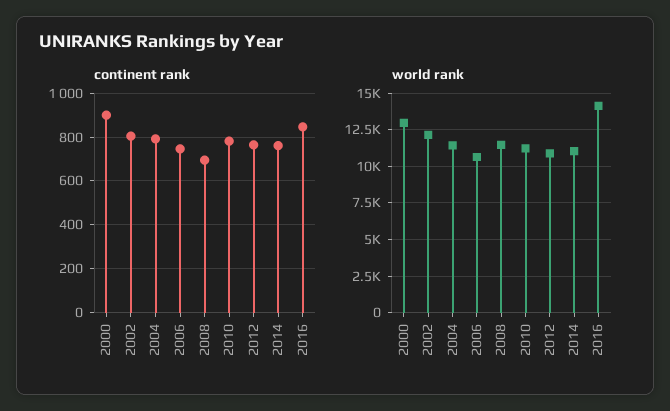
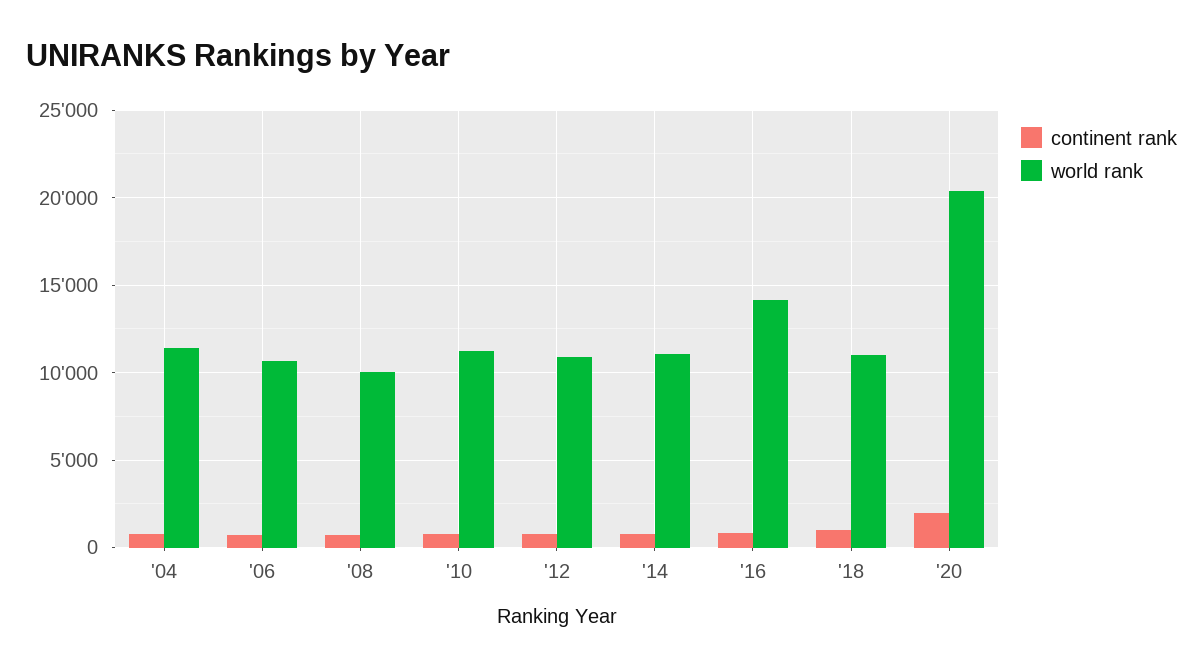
continent rank, 2000: 900 -> none
continent rank, 2002: 800 -> none
world rank, 2000: 13000 -> none
world rank, 2002: 12000 -> none
world rank, 2008: 11500 -> 10000
continent rank, '18: none -> 1000
world rank, '18: none -> 11000
continent rank, '20: none -> 2000
world rank, '20: none -> 20500

